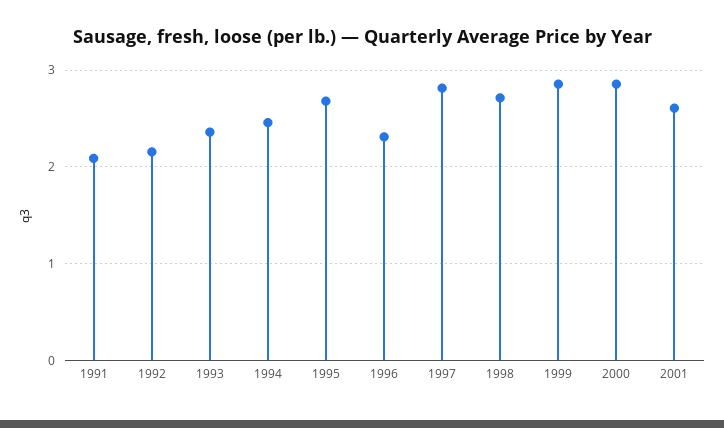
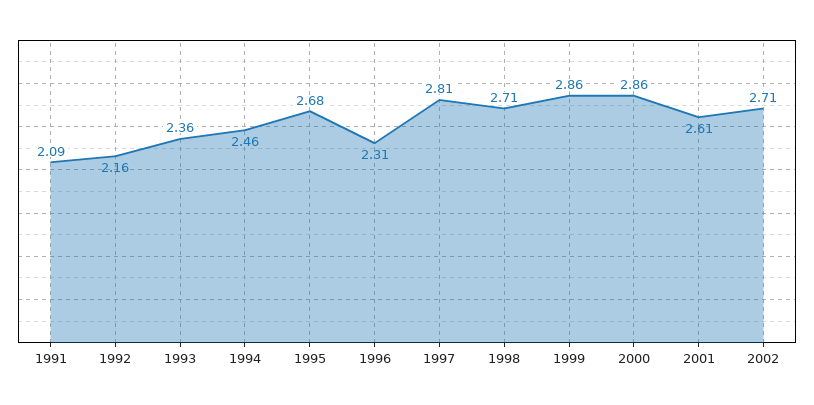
2002: none -> 2.71

